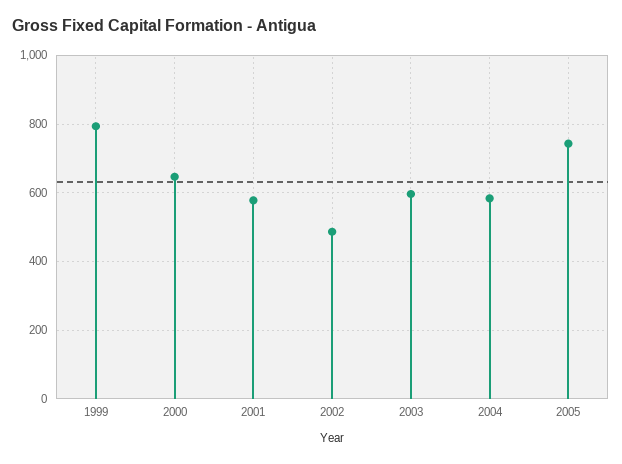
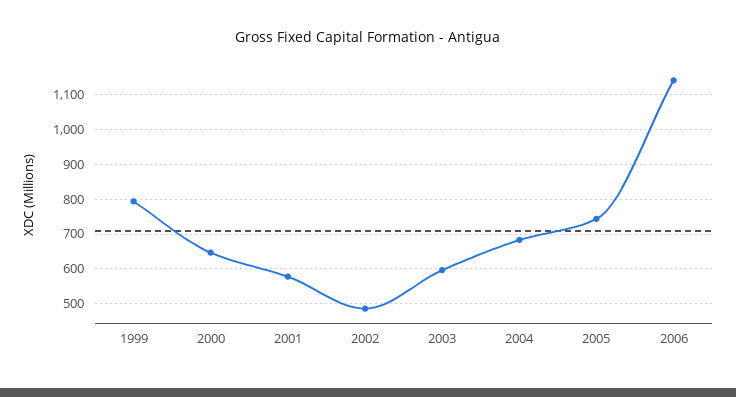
2004: 580 -> 680
2006: none -> 1140

